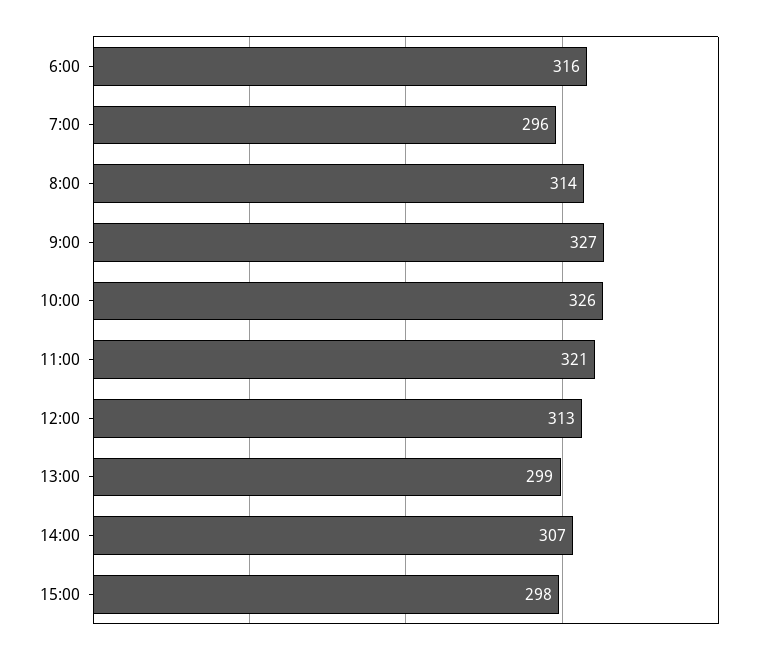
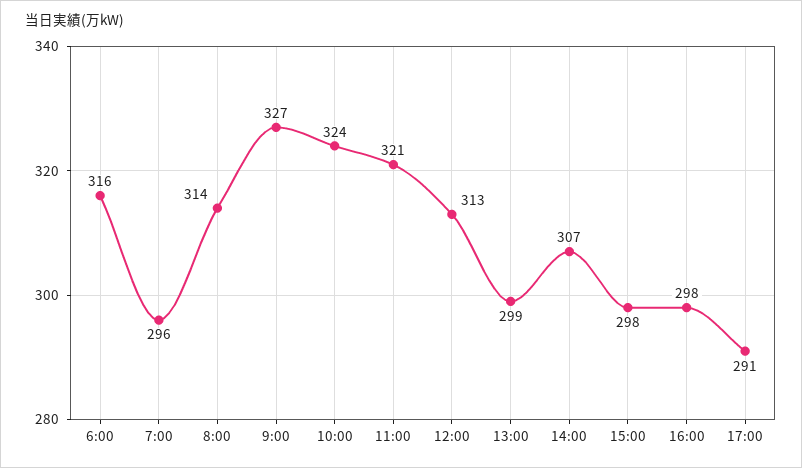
10:00: 326 -> 324
16:00: none -> 298
17:00: none -> 291

